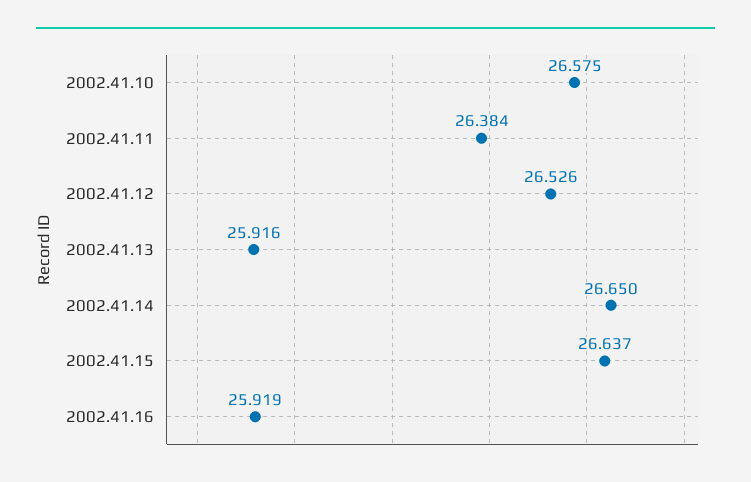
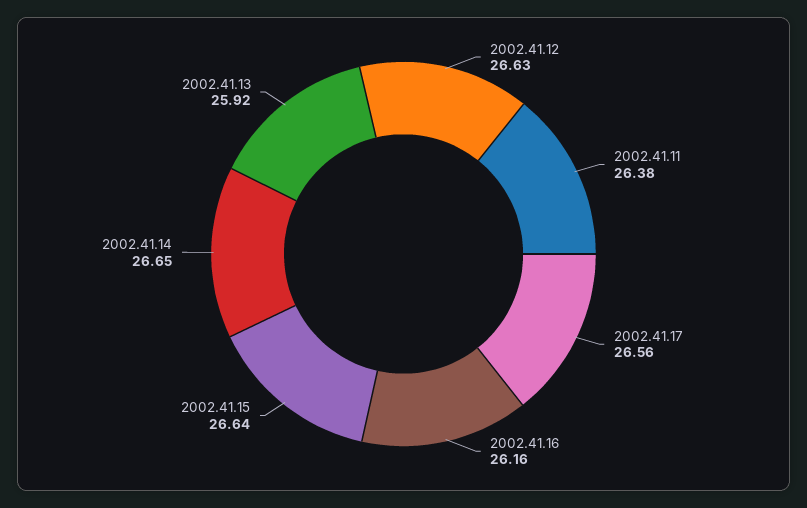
2002.41.10: 26.575 -> none
2002.41.12: 26.526 -> 26.63
2002.41.16: 25.919 -> 26.16
2002.41.17: none -> 26.56

